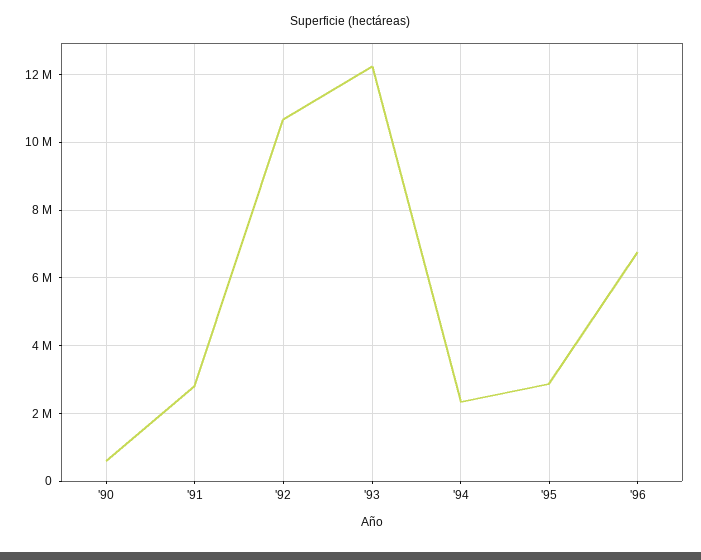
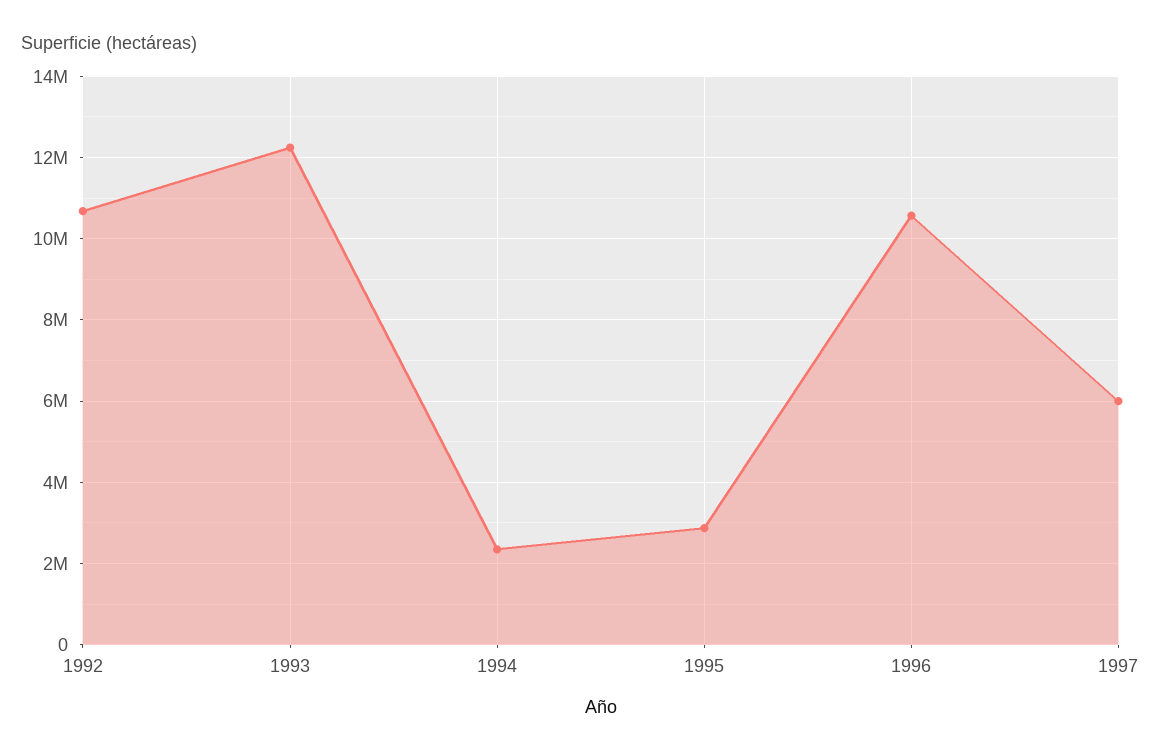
'90: 600000 -> none
'91: 2800000 -> none
'96: 6800000 -> 10600000
1997: none -> 6000000

